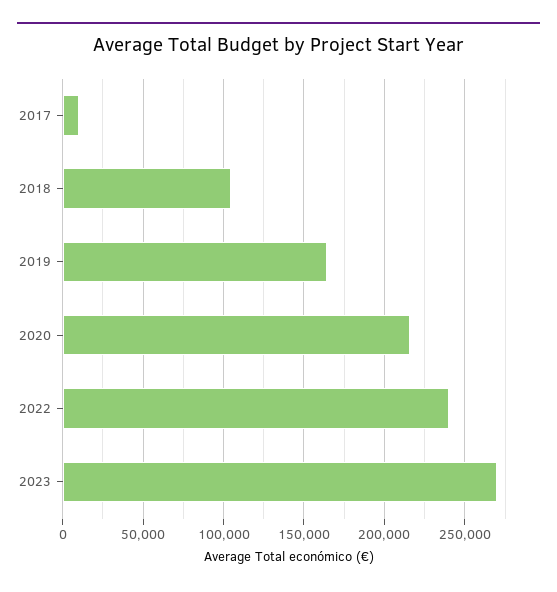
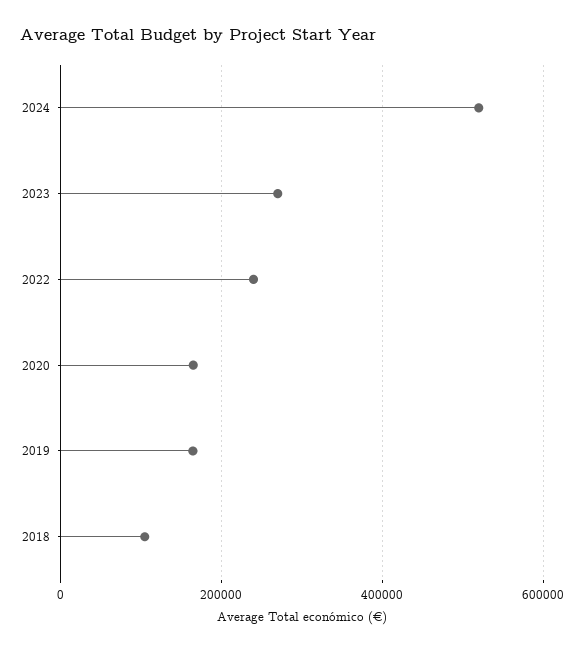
2017: 10000 -> none
2020: 215000 -> 160000
2024: none -> 520000

